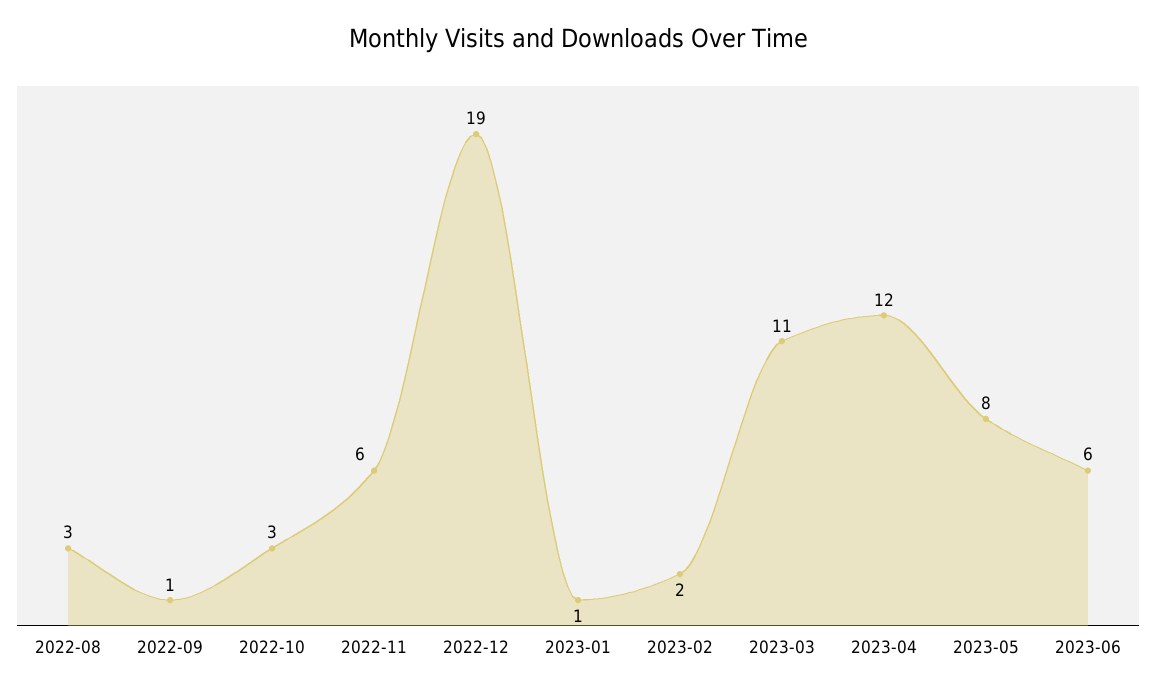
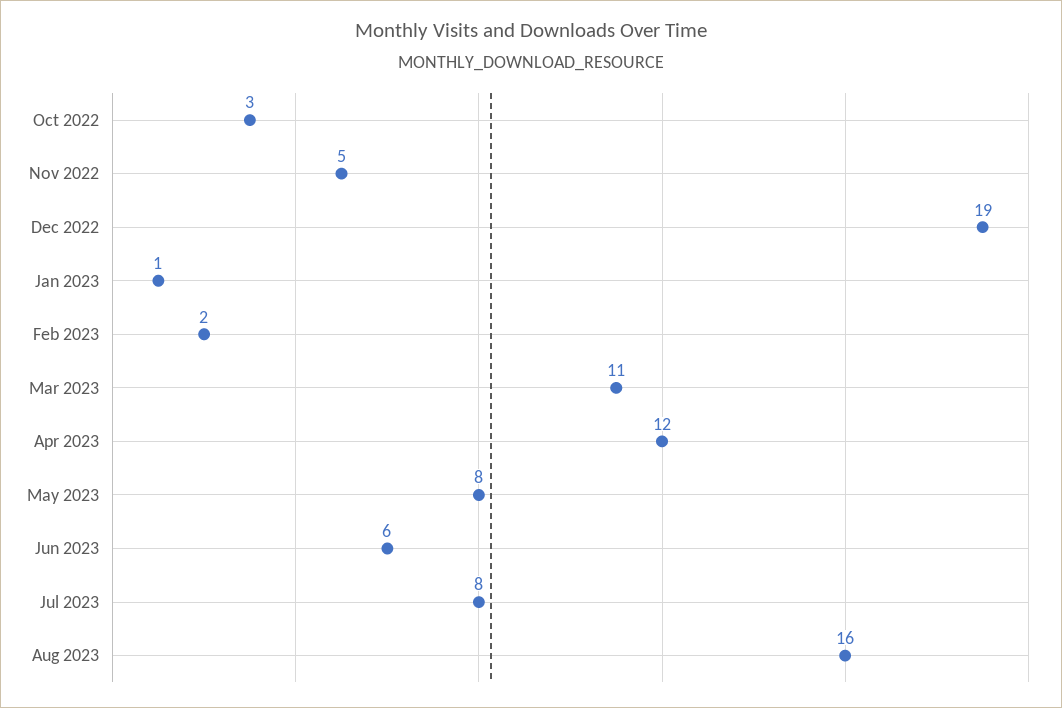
2022-08: 3 -> none
2022-09: 1 -> none
2022-11: 6 -> 5
Jul 2023: none -> 8
Aug 2023: none -> 16

